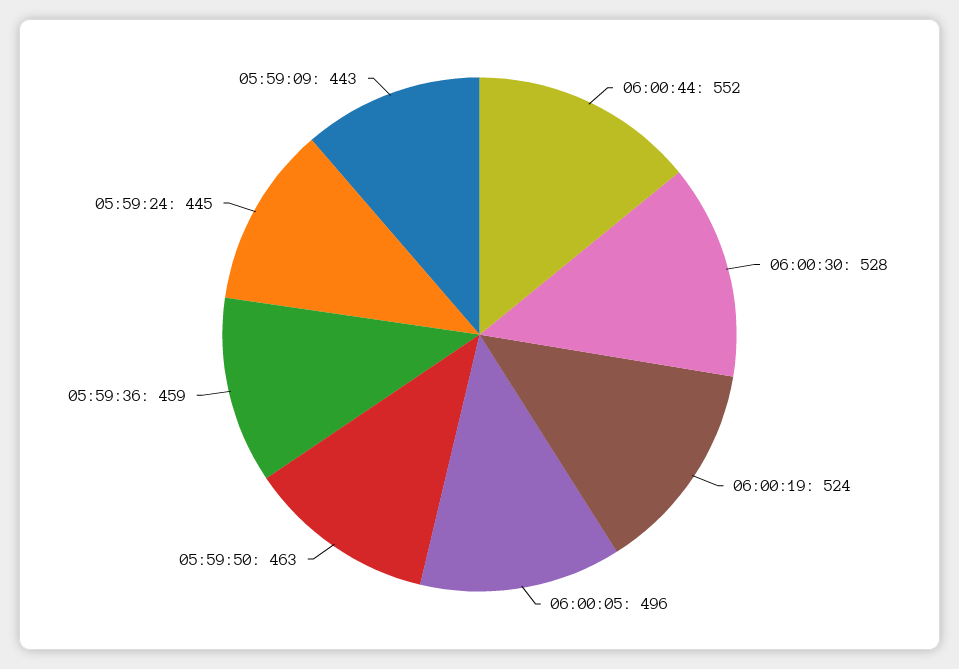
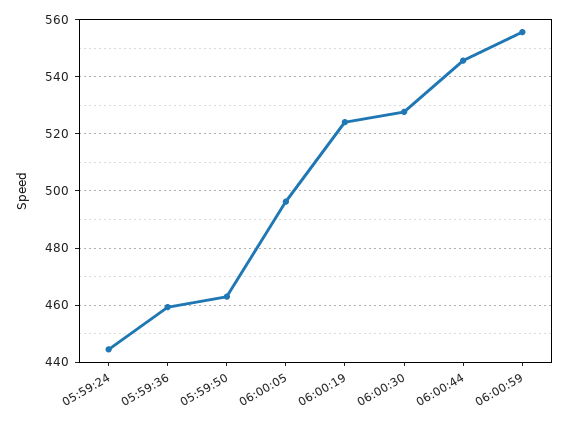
06:00:44: 552 -> 545
05:59:09: 443 -> none
06:00:59: none -> 555

